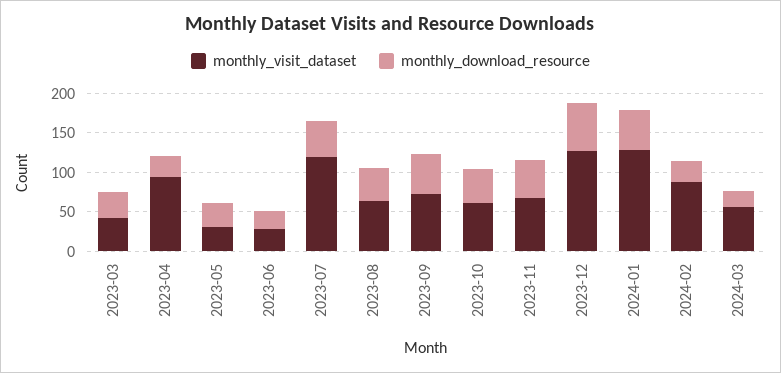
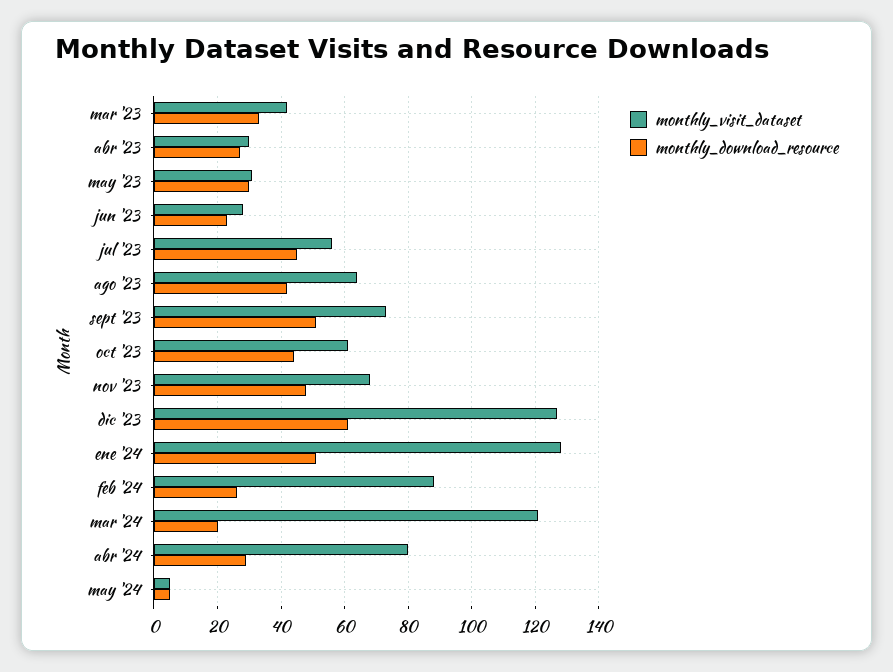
monthly_visit_dataset, 2023-04: 100 -> 30
monthly_visit_dataset, 2023-07: 125 -> 55
monthly_visit_dataset, 2024-03: 50 -> 120
monthly_visit_dataset, abr '24: none -> 80
monthly_download_resource, abr '24: none -> 30
monthly_visit_dataset, may '24: none -> 5
monthly_download_resource, may '24: none -> 5

